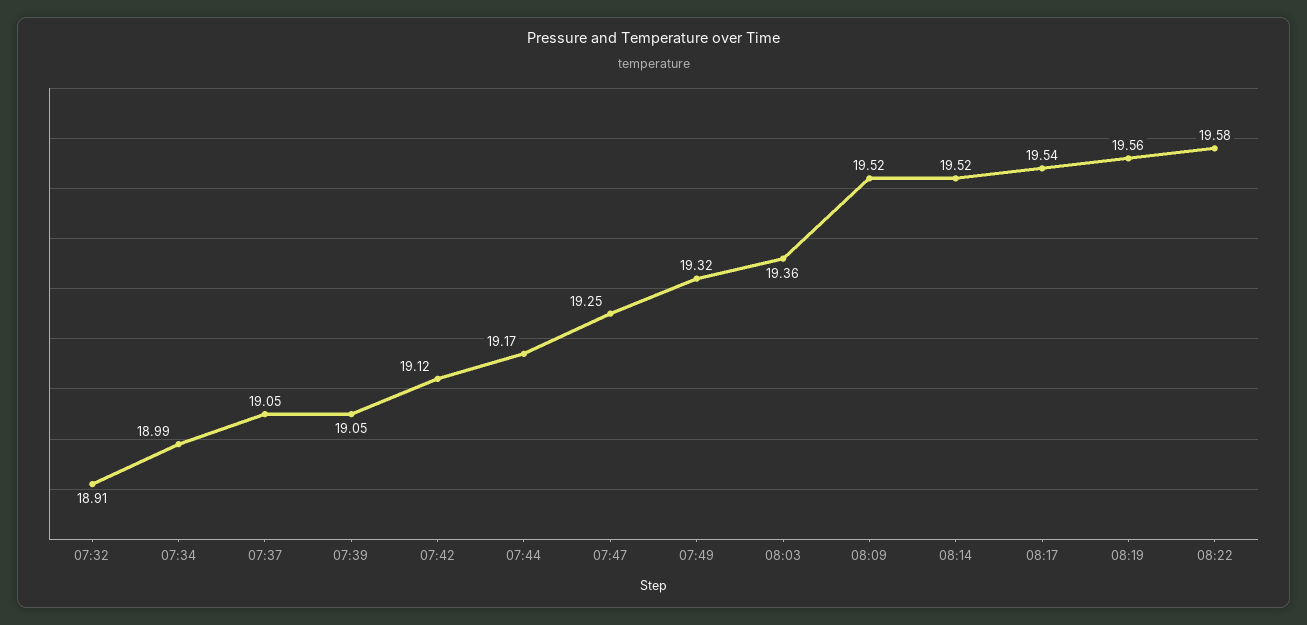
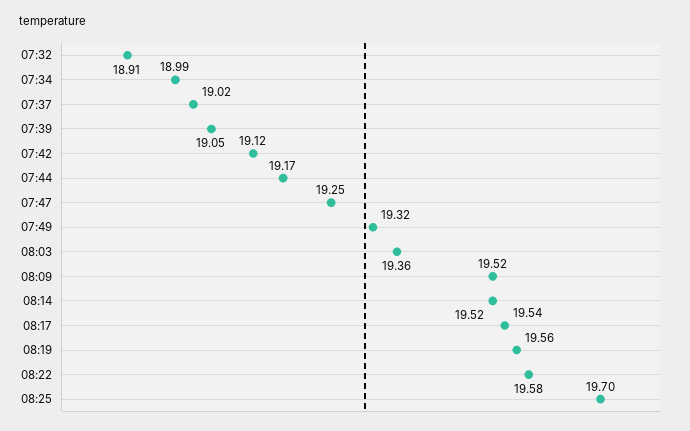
07:37: 19.05 -> 19.02
08:25: none -> 19.7

